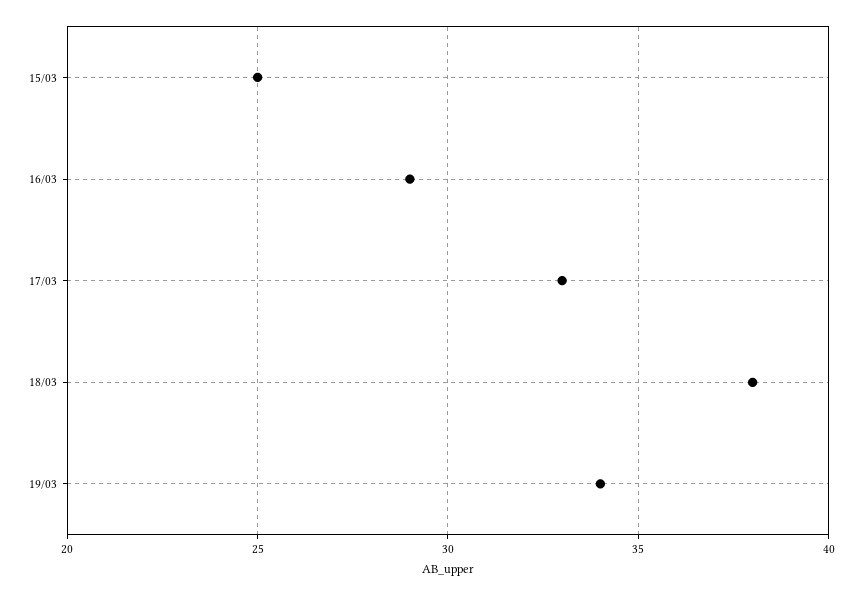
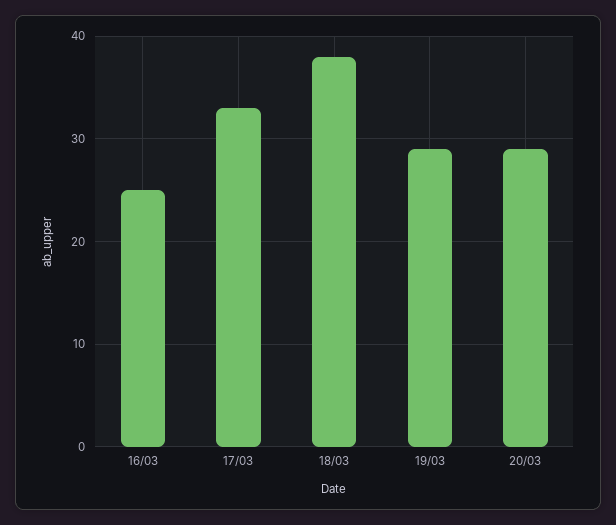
15/03: 25 -> none
16/03: 29 -> 25
19/03: 34 -> 29
20/03: none -> 29

